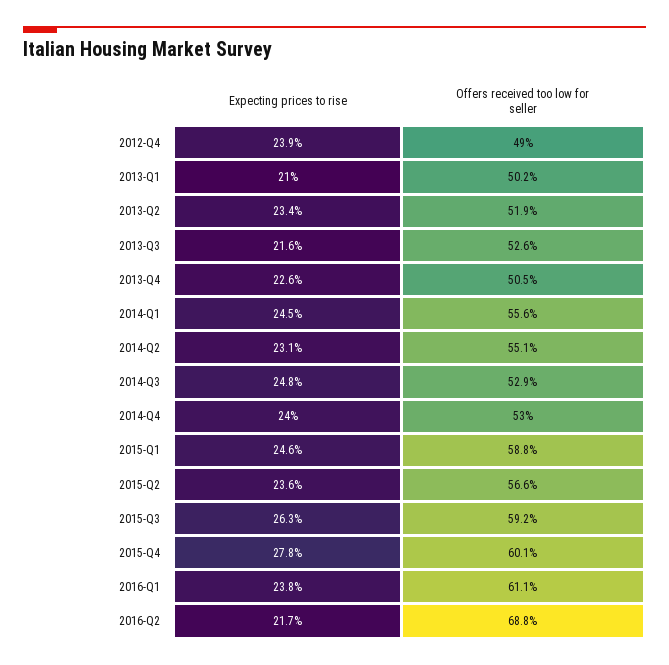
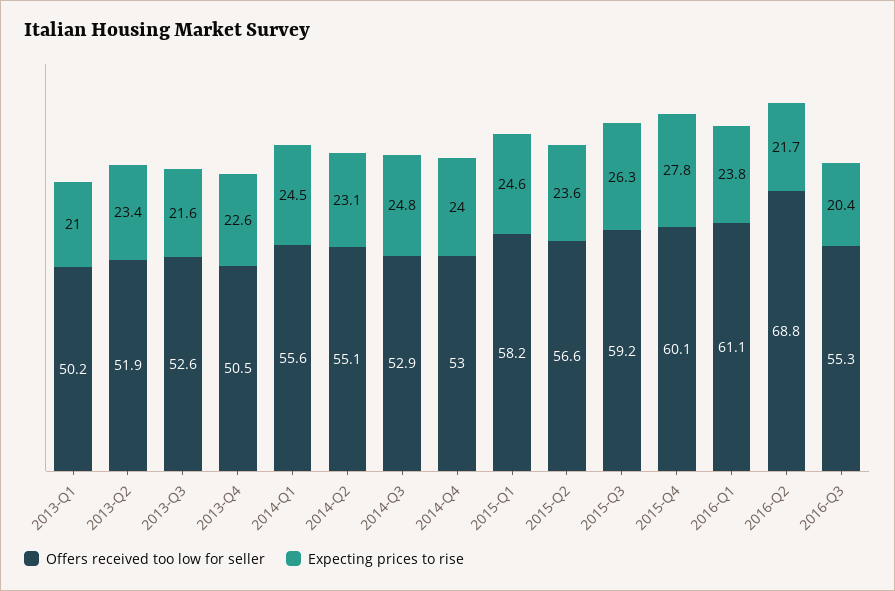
Expecting prices to rise, 2012-Q4: 23.9 -> none
Offers received too low for seller, 2012-Q4: 49 -> none
Offers received too low for seller, 2015-Q1: 58.8 -> 58.2
Offers received too low for seller, 2016-Q3: none -> 55.3
Expecting prices to rise, 2016-Q3: none -> 20.4

